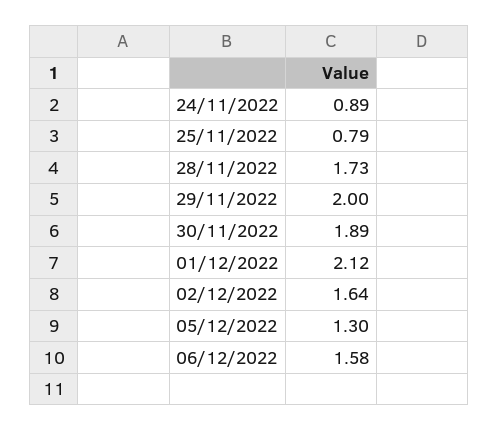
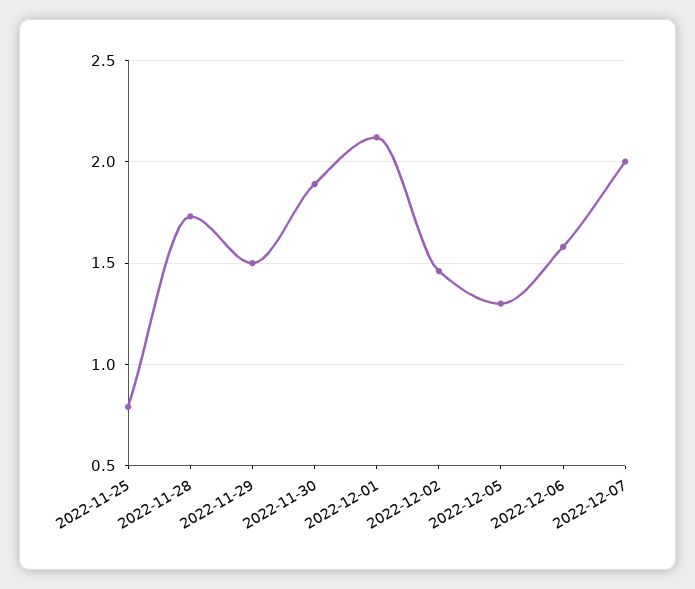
24/11/2022: 0.89 -> none
29/11/2022: 2 -> 1.5
02/12/2022: 1.64 -> 1.45
2022-12-07: none -> 2

